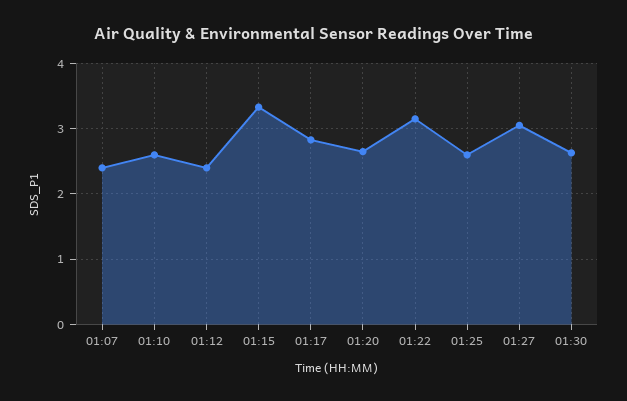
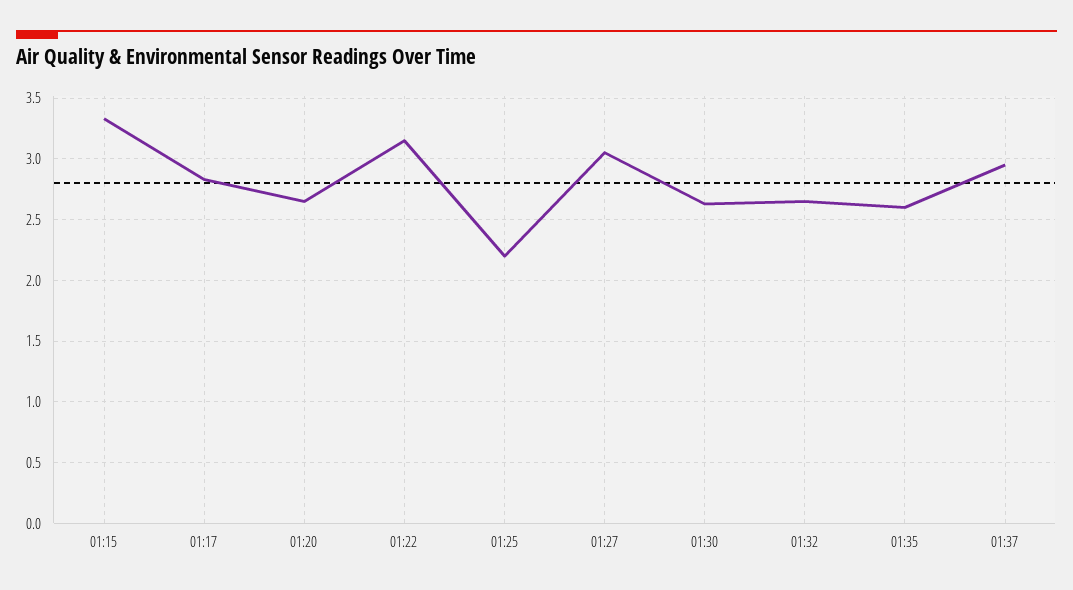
01:07: 2.4 -> none
01:10: 2.6 -> none
01:12: 2.4 -> none
01:25: 2.6 -> 2.2
01:32: none -> 2.65
01:35: none -> 2.6
01:37: none -> 2.95

